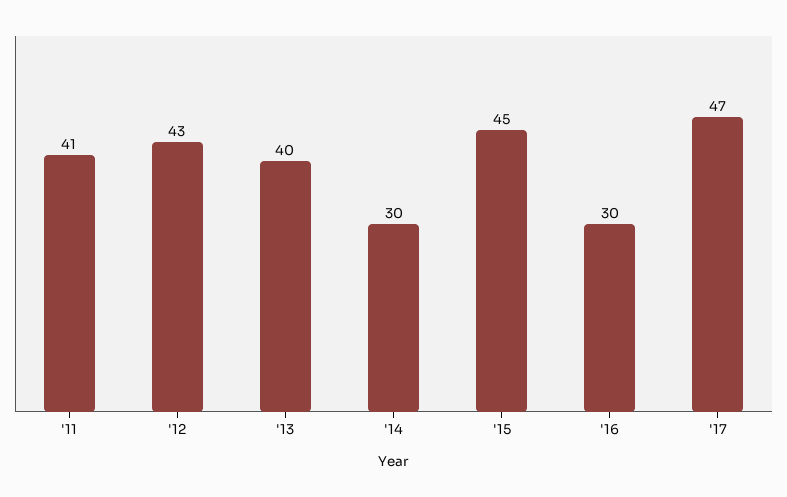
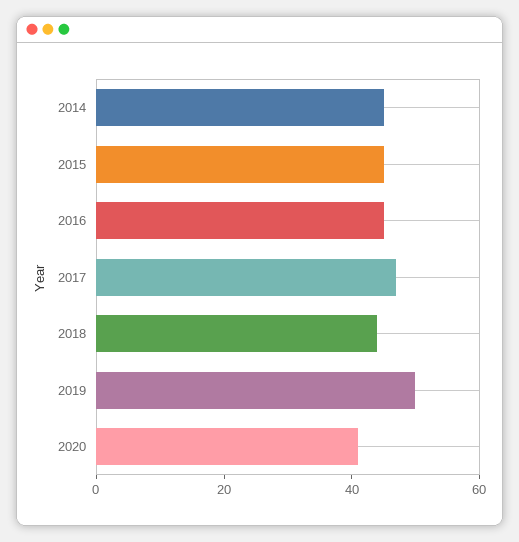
'11: 41 -> none
'12: 43 -> none
'13: 40 -> none
'14: 30 -> 45
'16: 30 -> 45
2018: none -> 45
2019: none -> 50
2020: none -> 40

